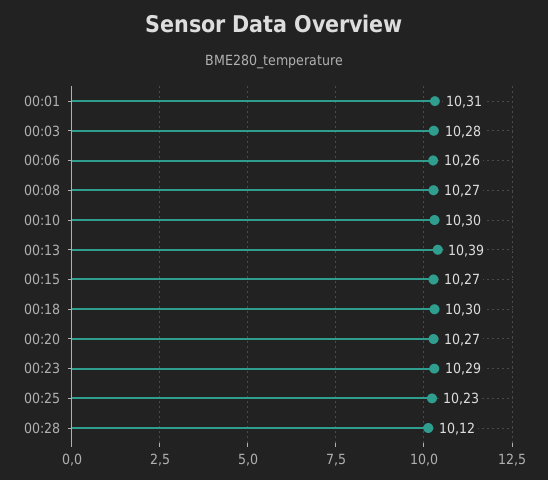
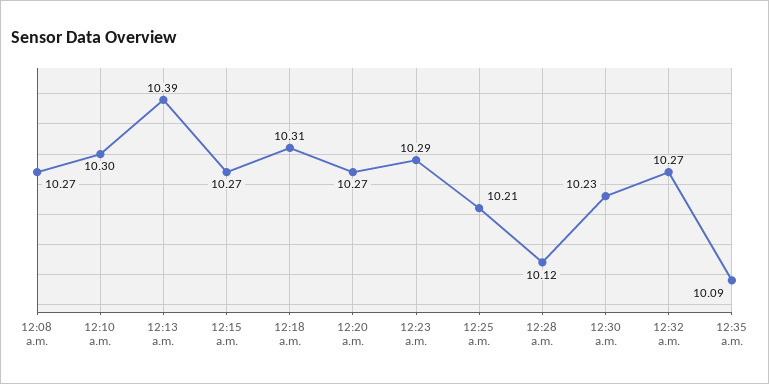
00:01: 10.31 -> none
00:03: 10.28 -> none
00:06: 10.26 -> none
00:18: 10.3 -> 10.31
00:25: 10.23 -> 10.21
12:30 a.m.: none -> 10.23
12:32 a.m.: none -> 10.27
12:35 a.m.: none -> 10.09

